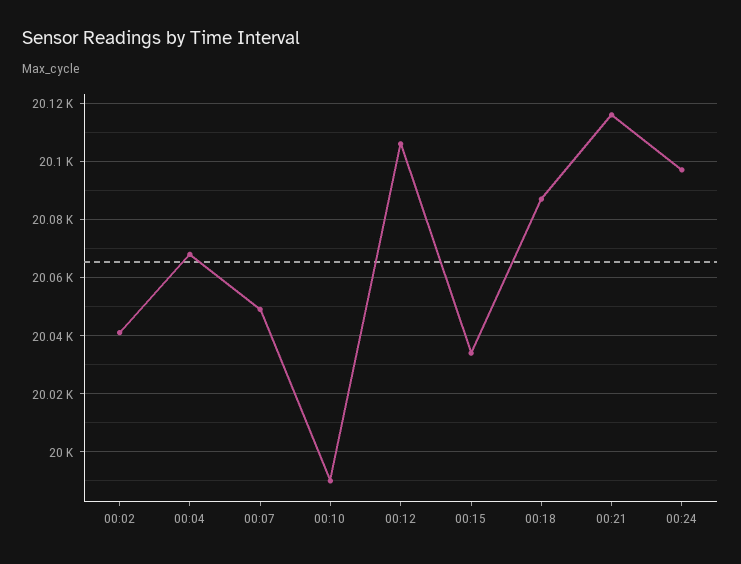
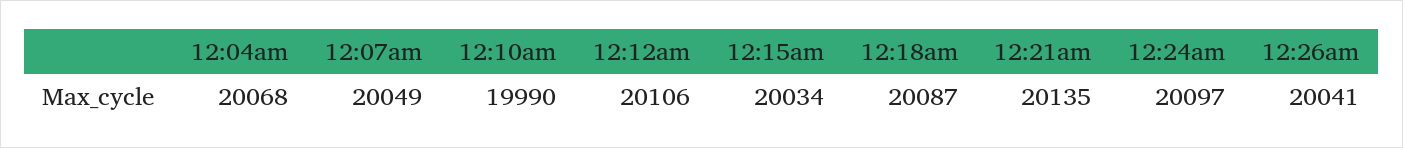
00:02: 20040 -> none
00:21: 20115 -> 20135
12:26am: none -> 20041

